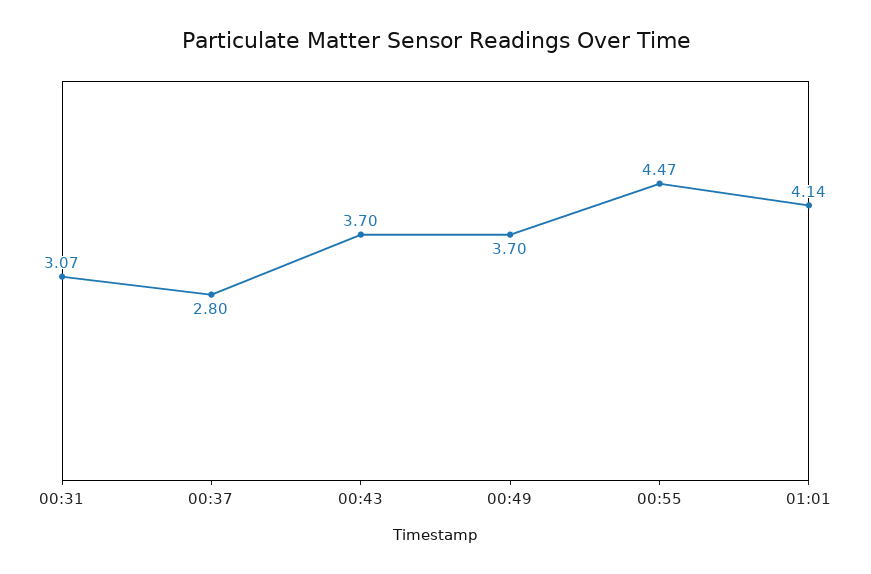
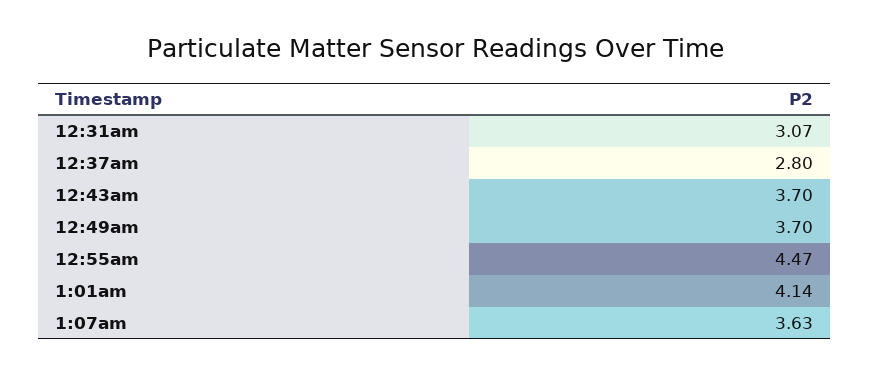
1:07am: none -> 3.63

